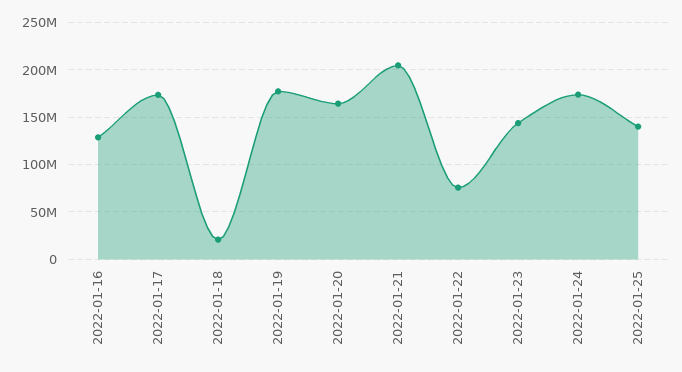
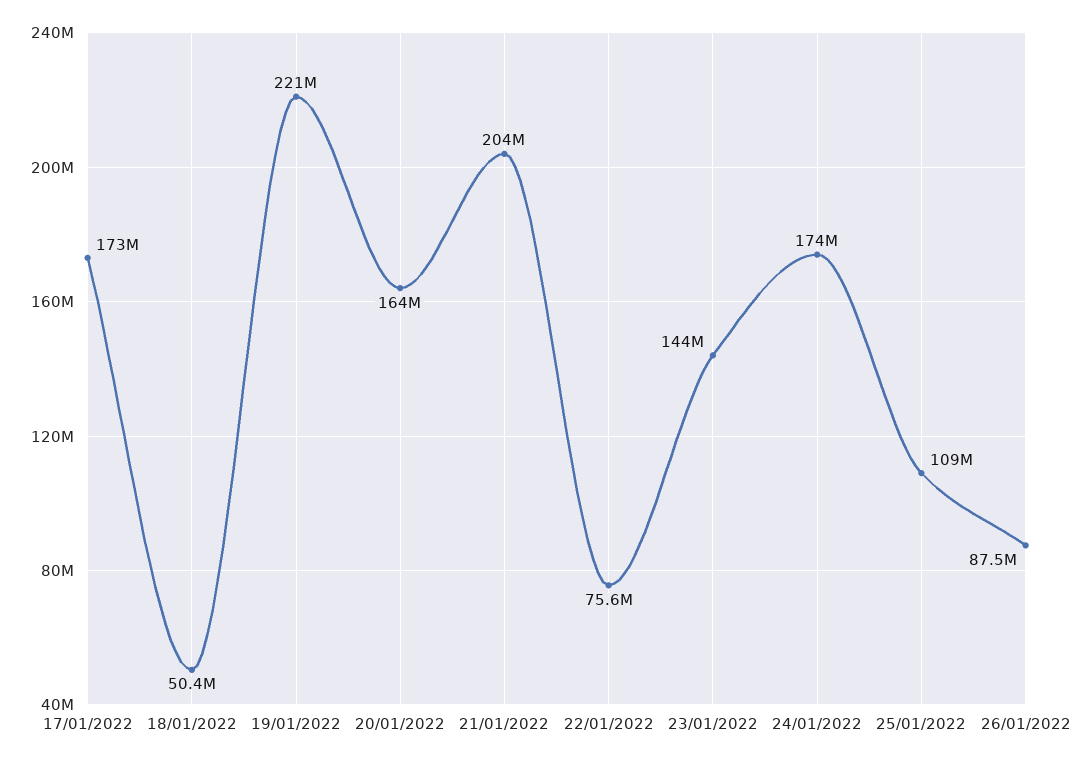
2022-01-16: 130000000 -> none
2022-01-18: 20000000 -> 50400000
2022-01-19: 180000000 -> 221000000
2022-01-25: 140000000 -> 109000000
26/01/2022: none -> 87500000

